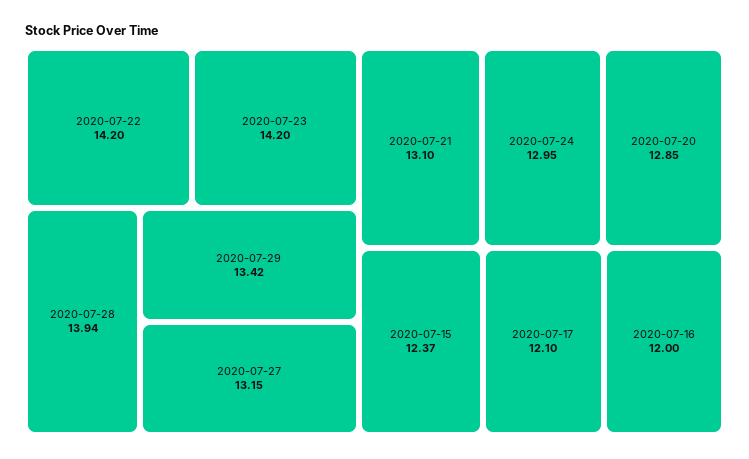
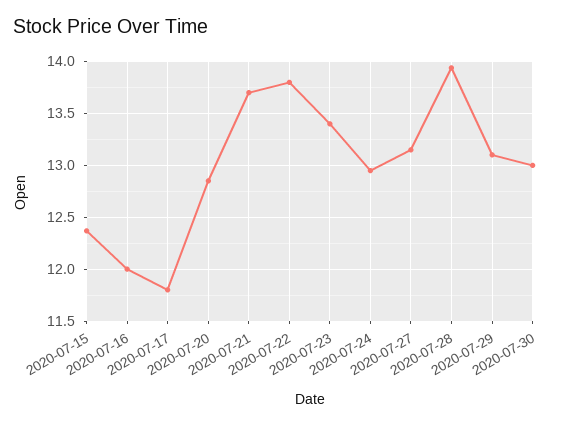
2020-07-22: 14.2 -> 13.8
2020-07-23: 14.2 -> 13.4
2020-07-29: 13.42 -> 13.1
2020-07-21: 13.1 -> 13.7
2020-07-17: 12.1 -> 11.8
2020-07-30: none -> 13

